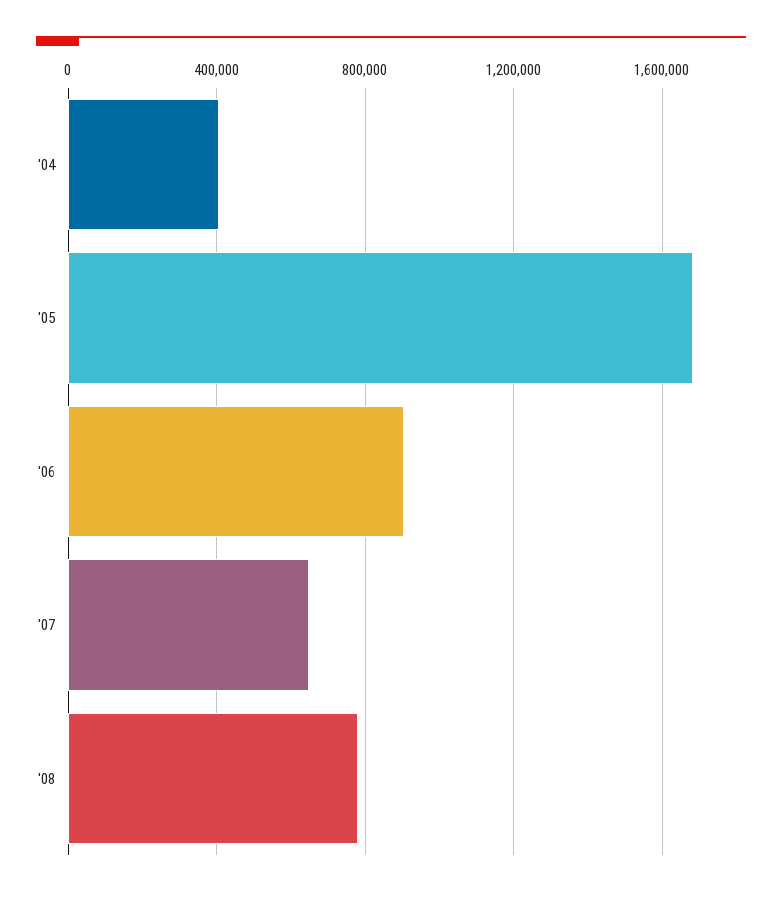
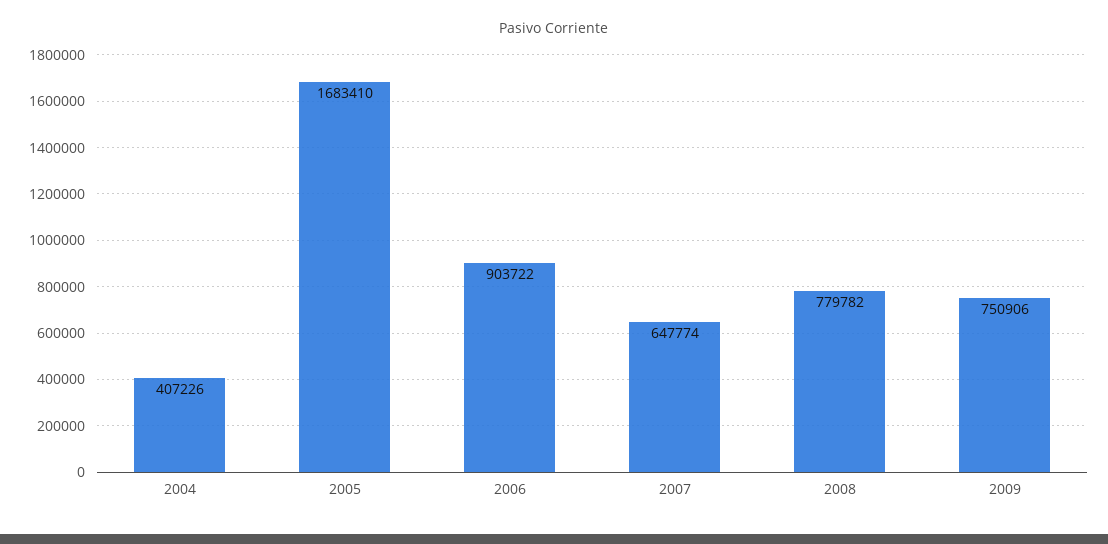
2009: none -> 750906

